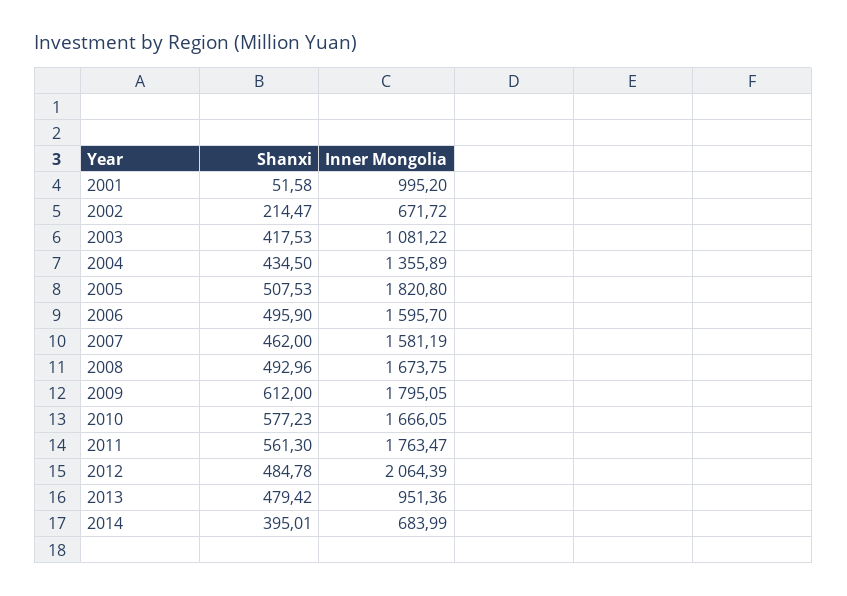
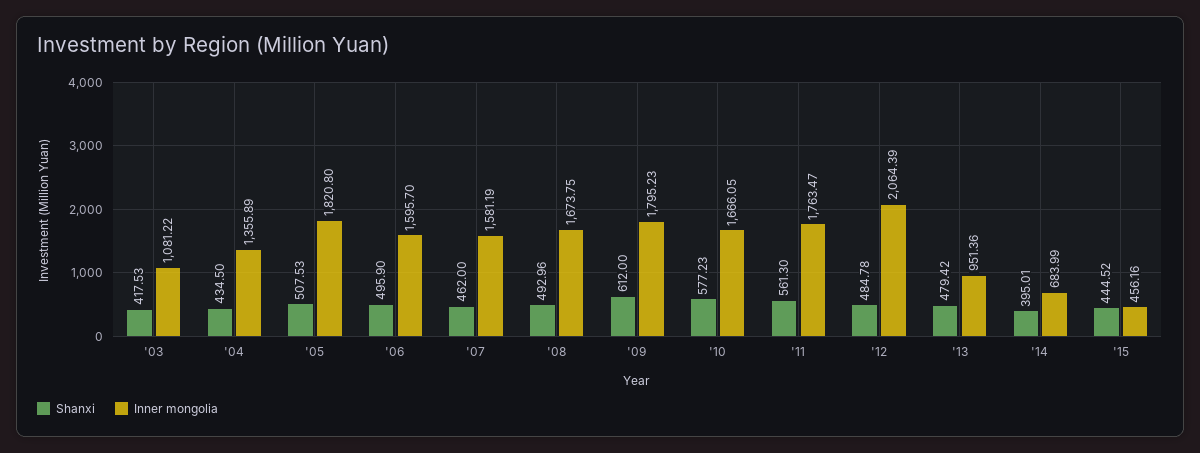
Shanxi, 2001: 51.58 -> none
Inner Mongolia, 2001: 995.2 -> none
Shanxi, 2002: 214.47 -> none
Inner Mongolia, 2002: 671.72 -> none
Inner Mongolia, 2009: 1795.05 -> 1795.23
Shanxi, '15: none -> 444.52
Inner Mongolia, '15: none -> 456.16

